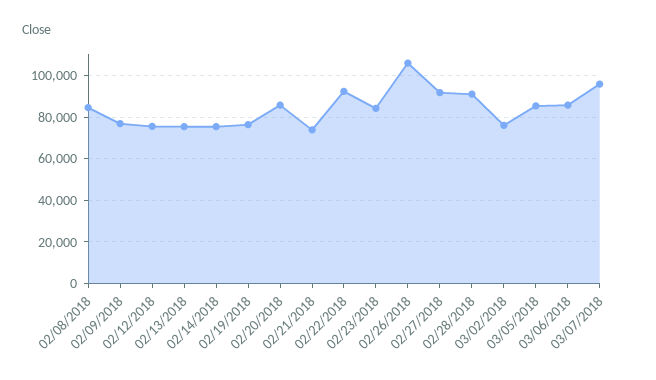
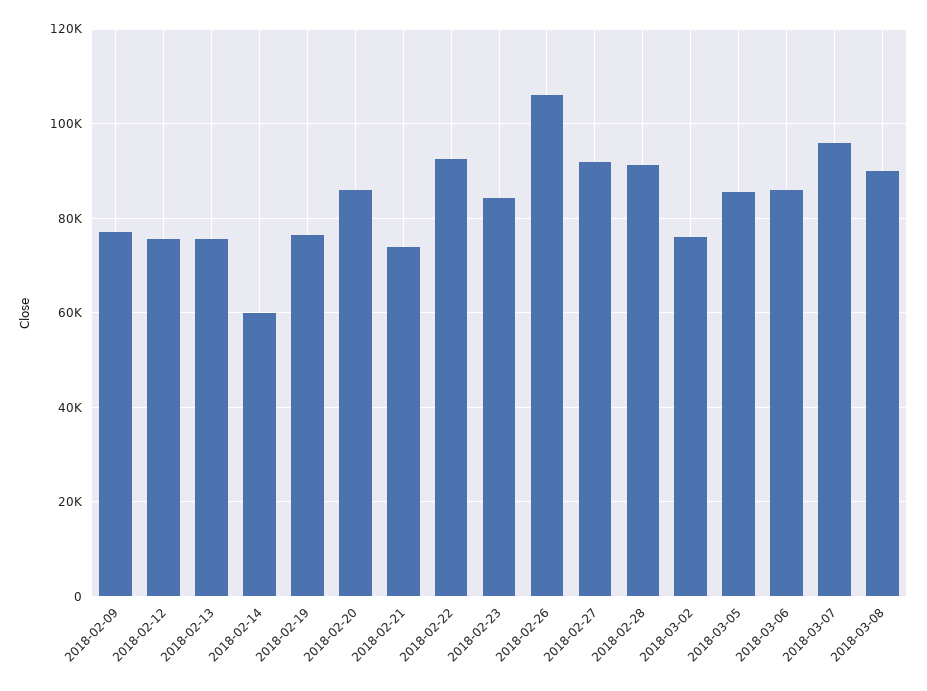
02/08/2018: 85000 -> none
02/14/2018: 75000 -> 60000
2018-03-08: none -> 90000

